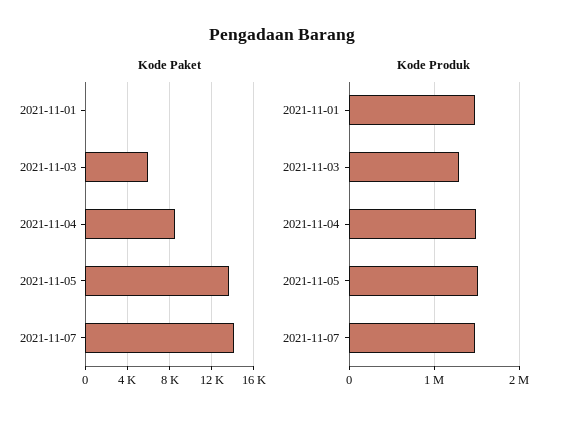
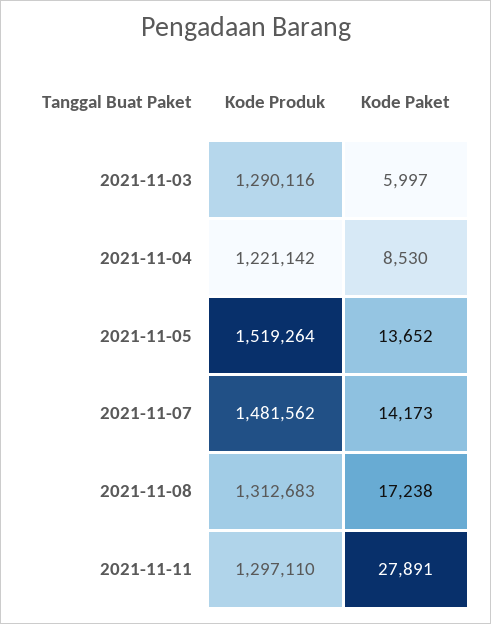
Kode Paket, 2021-11-01: 0 -> none
Kode Produk, 2021-11-01: 1500000 -> none
Kode Produk, 2021-11-04: 1500000 -> 1221142
Kode Produk, 2021-11-08: none -> 1312683
Kode Paket, 2021-11-08: none -> 17238
Kode Produk, 2021-11-11: none -> 1297110
Kode Paket, 2021-11-11: none -> 27891

